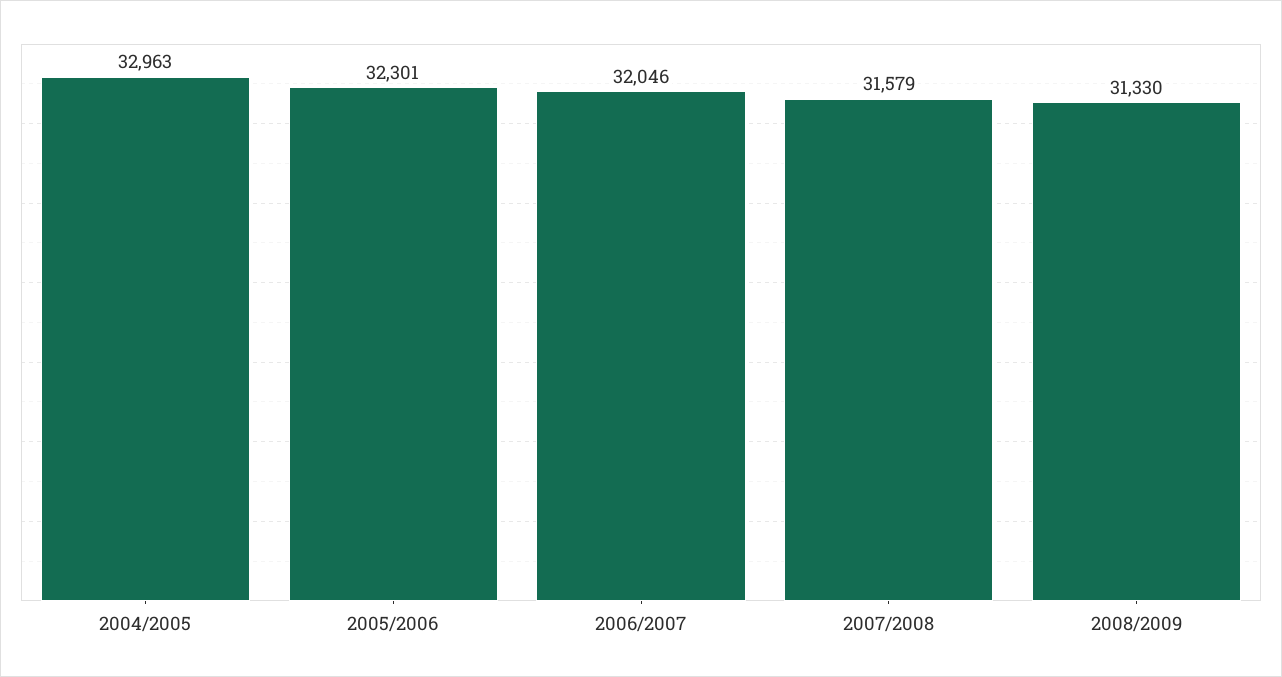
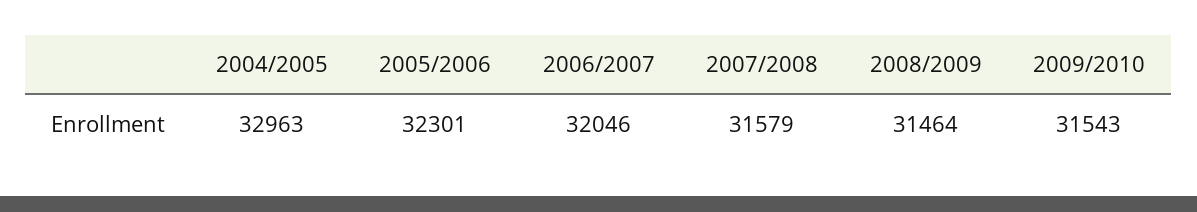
2008/2009: 31330 -> 31464
2009/2010: none -> 31543

